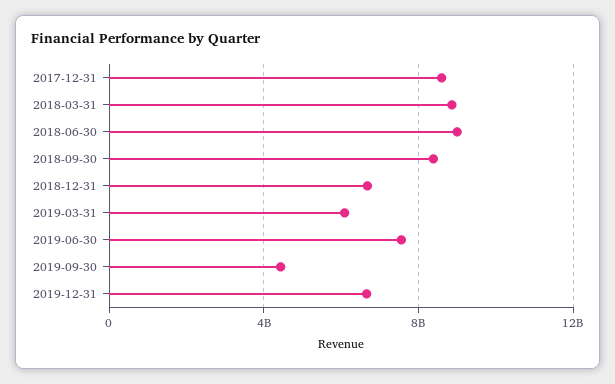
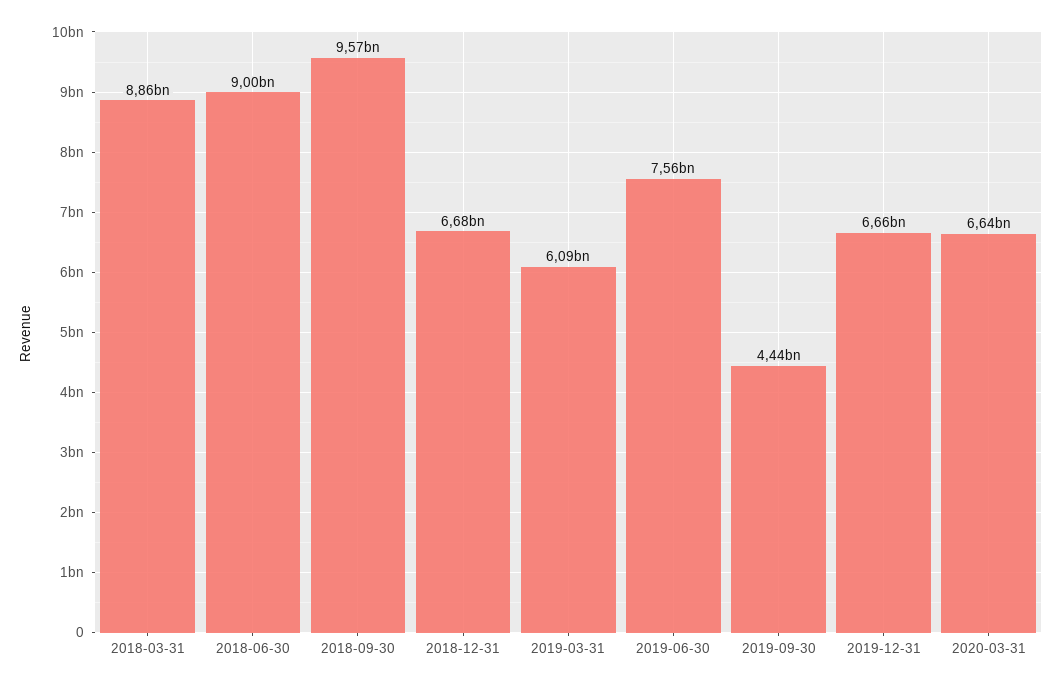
2017-12-31: 8500000000 -> none
2018-09-30: 8500000000 -> 9570000000
2020-03-31: none -> 6640000000

